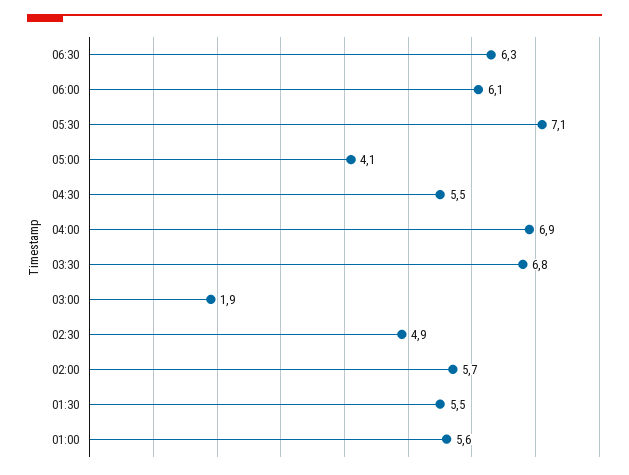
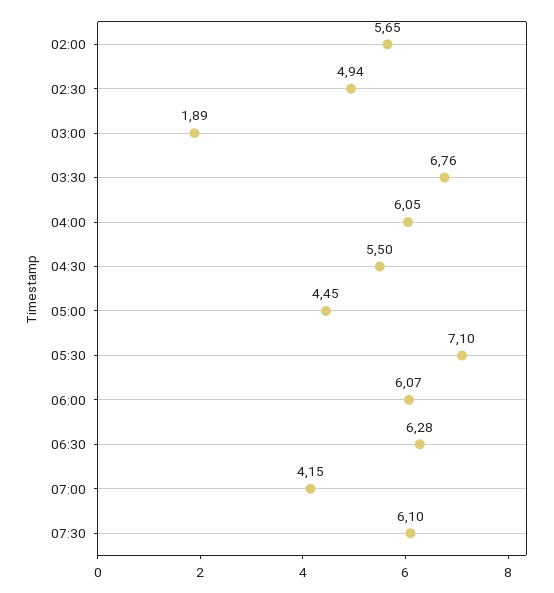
05:00: 4.1 -> 4.45
04:00: 6.9 -> 6.05
01:30: 5.5 -> none
01:00: 5.6 -> none
07:00: none -> 4.15
07:30: none -> 6.1

